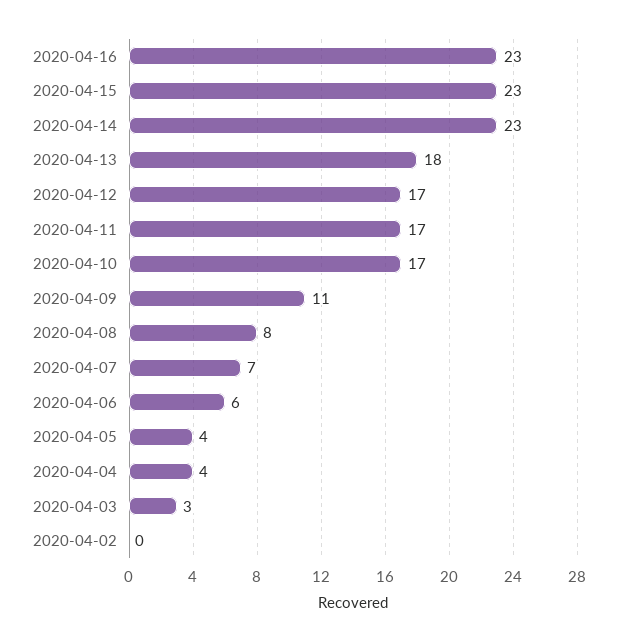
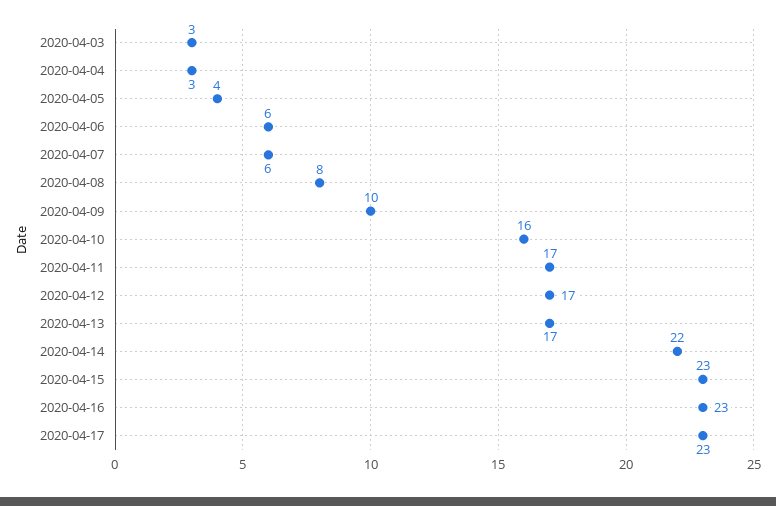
2020-04-14: 23 -> 22
2020-04-13: 18 -> 17
2020-04-10: 17 -> 16
2020-04-09: 11 -> 10
2020-04-07: 7 -> 6
2020-04-04: 4 -> 3
2020-04-02: 0 -> none
2020-04-17: none -> 23

